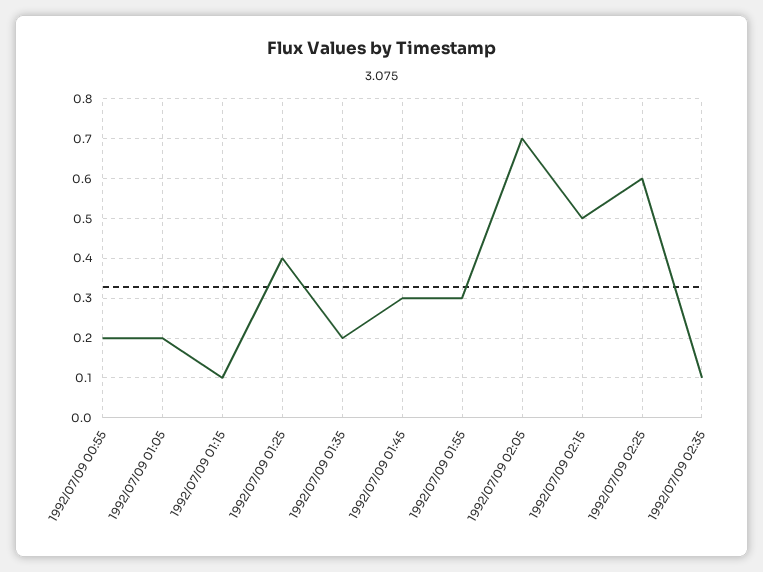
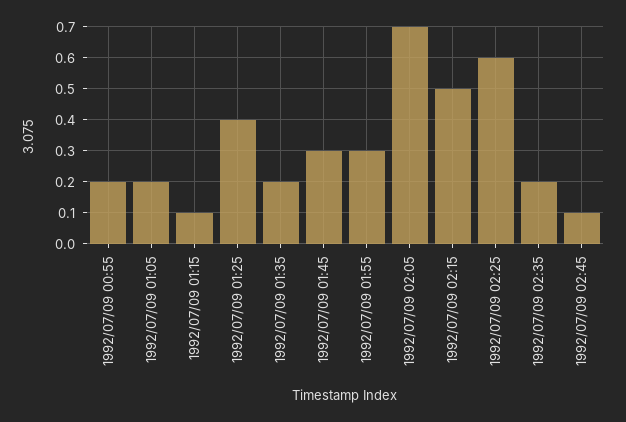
1992/07/09 02:35: 0.1 -> 0.2
1992/07/09 02:45: none -> 0.1

